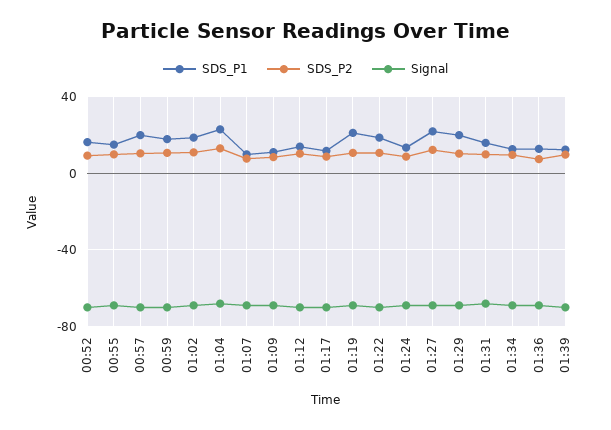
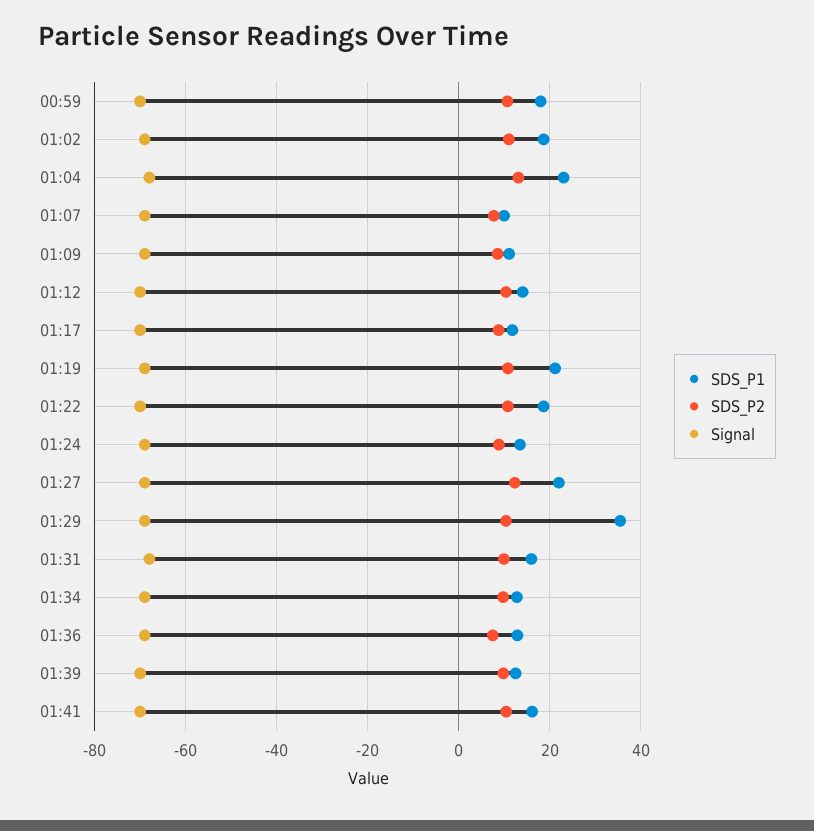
SDS_P1, 00:52: 15 -> none
SDS_P2, 00:52: 10 -> none
Signal, 00:52: -70 -> none
SDS_P1, 00:55: 15 -> none
SDS_P2, 00:55: 10 -> none
Signal, 00:55: -70 -> none
SDS_P1, 00:57: 20 -> none
SDS_P2, 00:57: 10 -> none
Signal, 00:57: -70 -> none
SDS_P1, 01:29: 20 -> 36
SDS_P1, 01:41: none -> 16
SDS_P2, 01:41: none -> 10
Signal, 01:41: none -> -70

